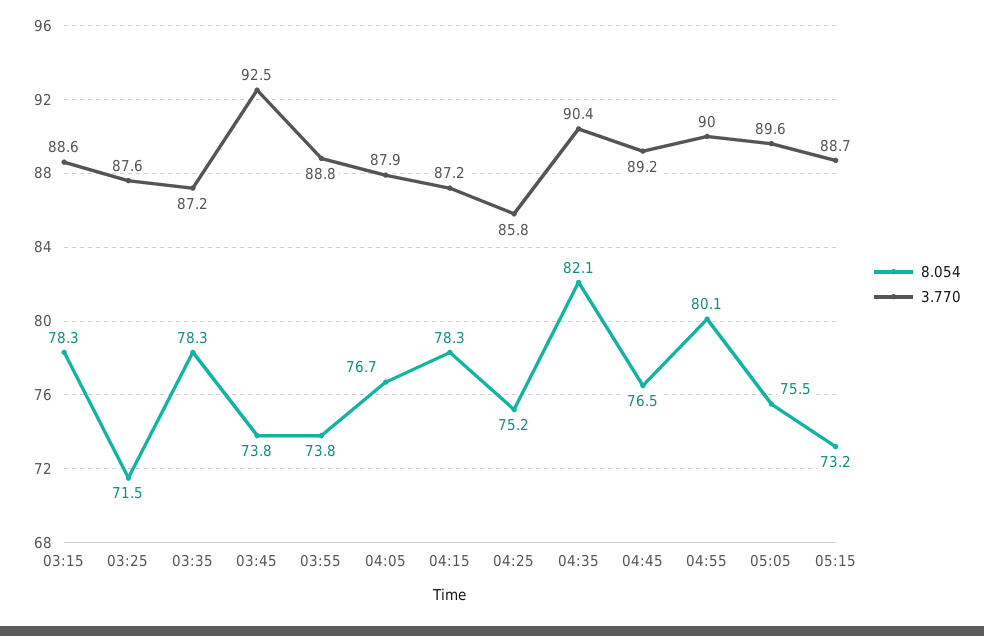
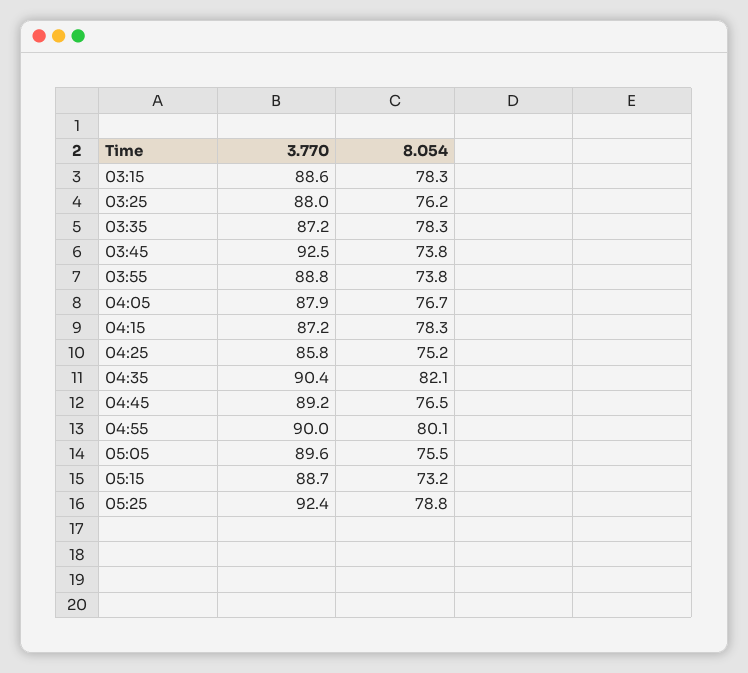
8.054, 03:25: 71.5 -> 76.2
3.770, 03:25: 87.6 -> 88
3.770, 05:25: none -> 92.4
8.054, 05:25: none -> 78.8

